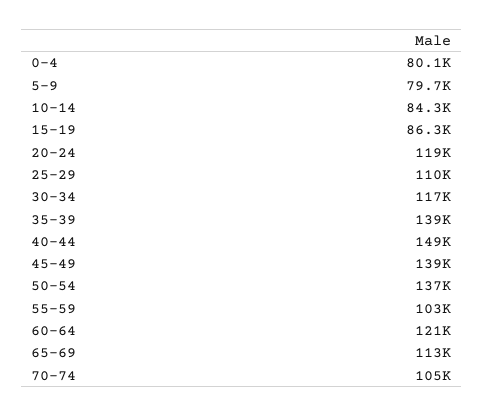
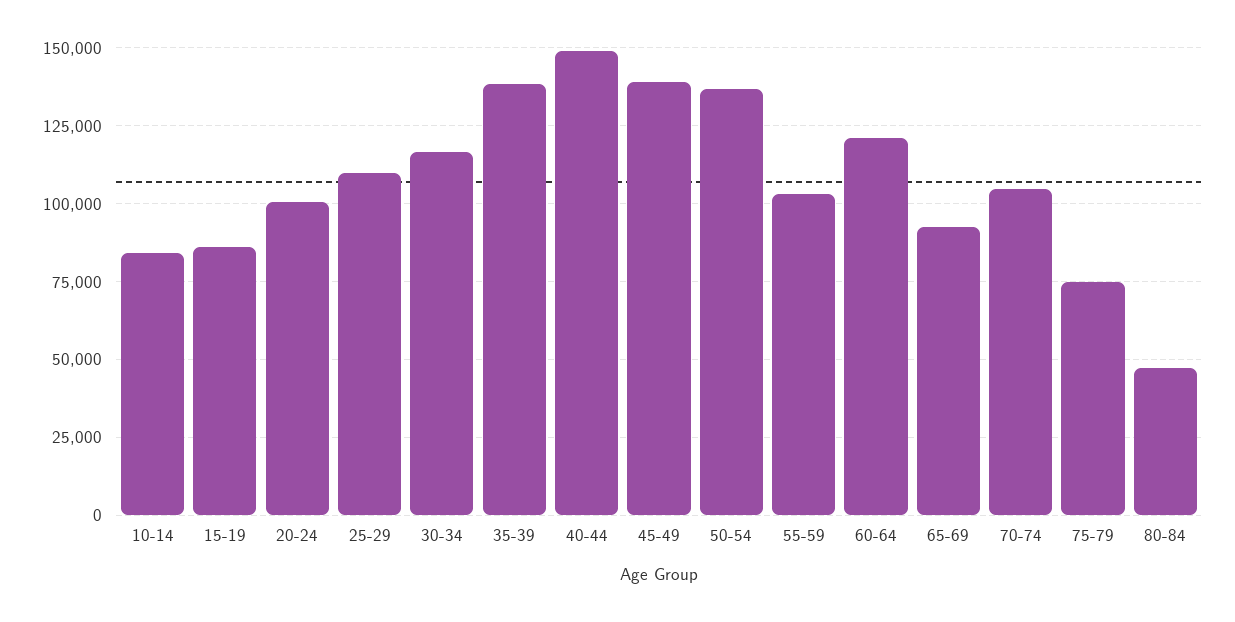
0-4: 80100 -> none
5-9: 79700 -> none
20-24: 119000 -> 100000
65-69: 113000 -> 92500
75-79: none -> 75000
80-84: none -> 47500

